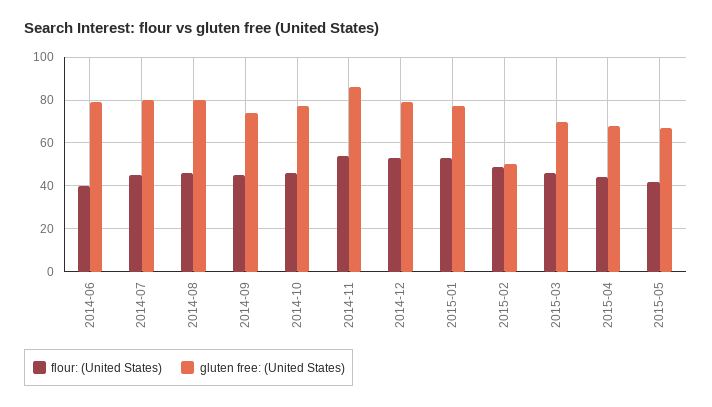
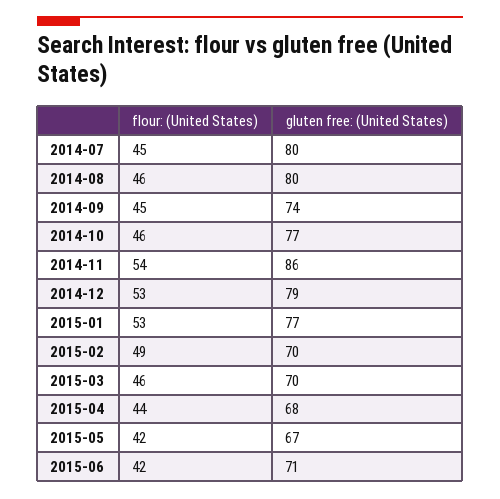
flour: (United States), 2014-06: 40 -> none
gluten free: (United States), 2014-06: 80 -> none
gluten free: (United States), 2015-02: 50 -> 70
flour: (United States), 2015-06: none -> 42
gluten free: (United States), 2015-06: none -> 71

